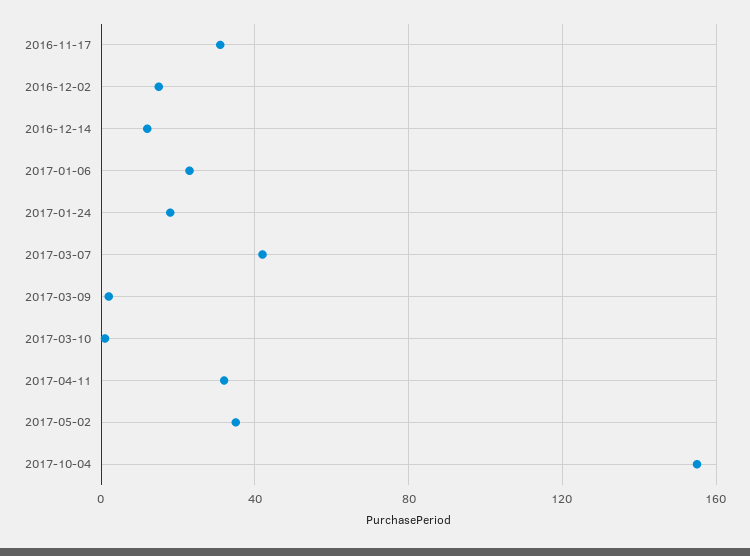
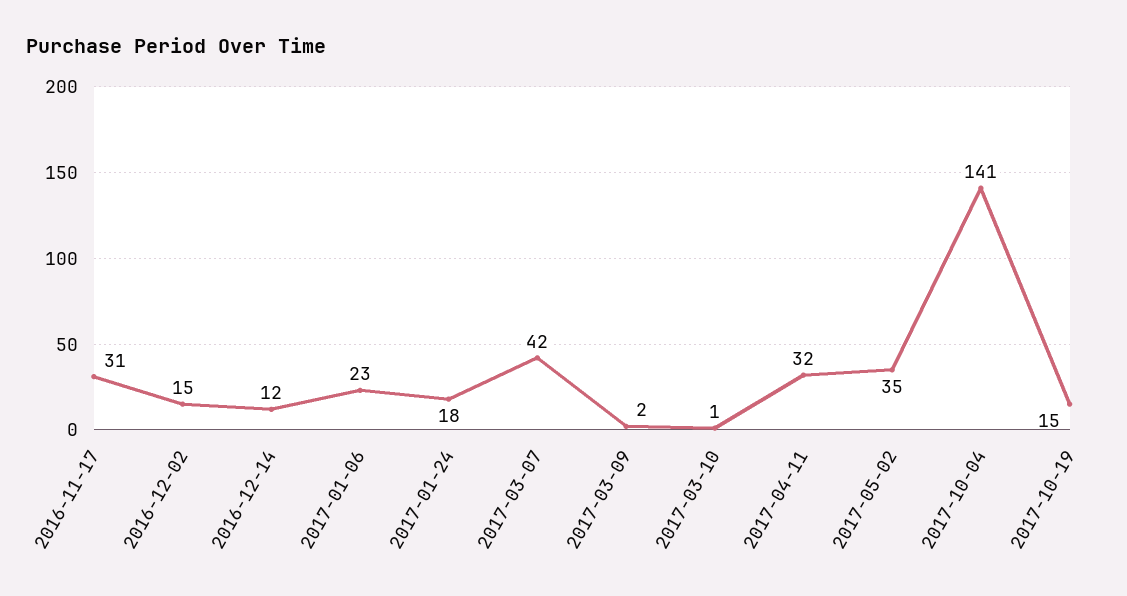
2017-10-04: 155 -> 141
2017-10-19: none -> 15

